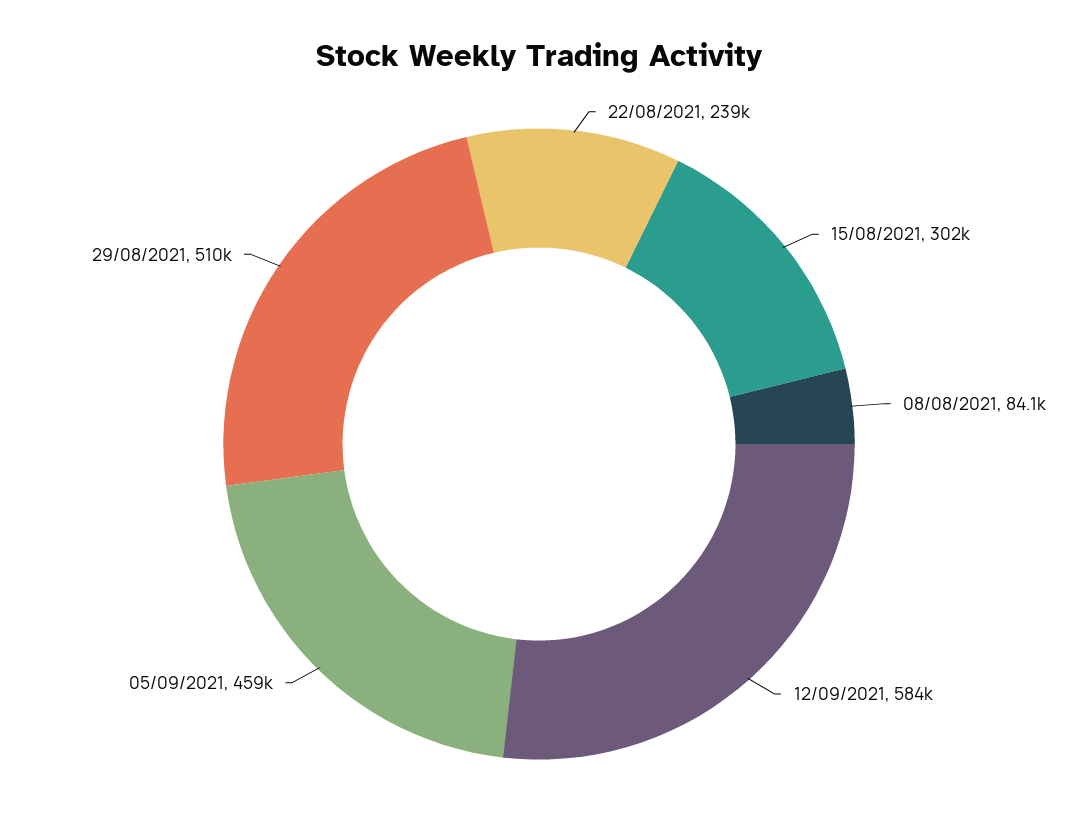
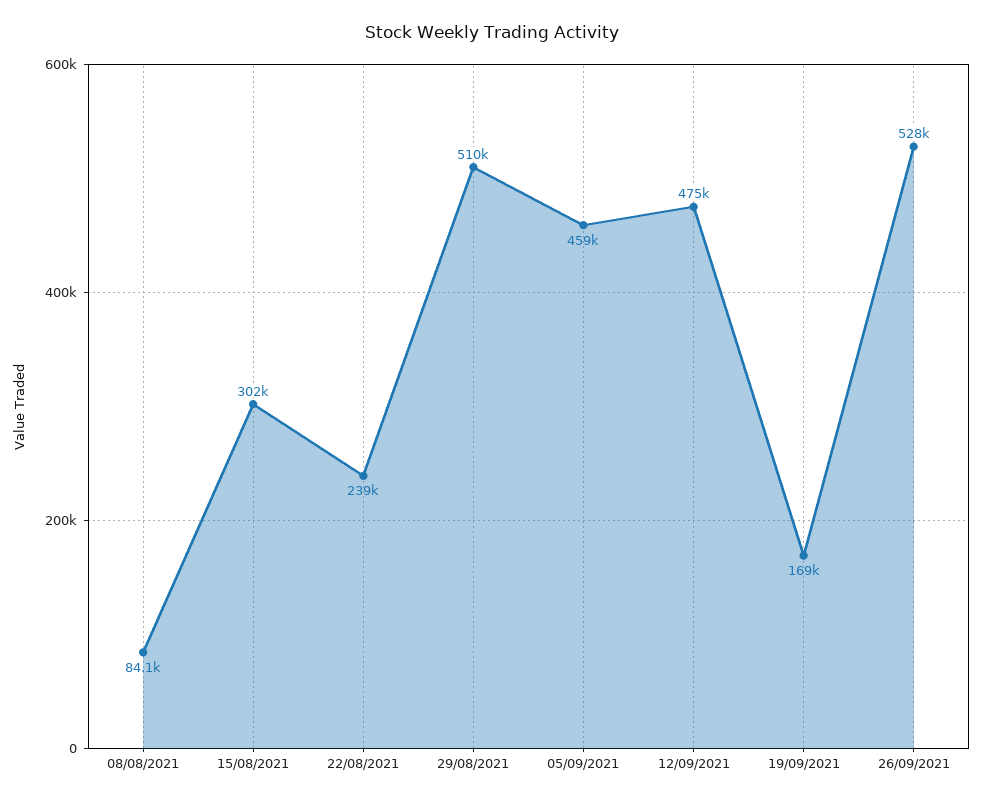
12/09/2021: 584000 -> 475000
19/09/2021: none -> 169000
26/09/2021: none -> 528000

